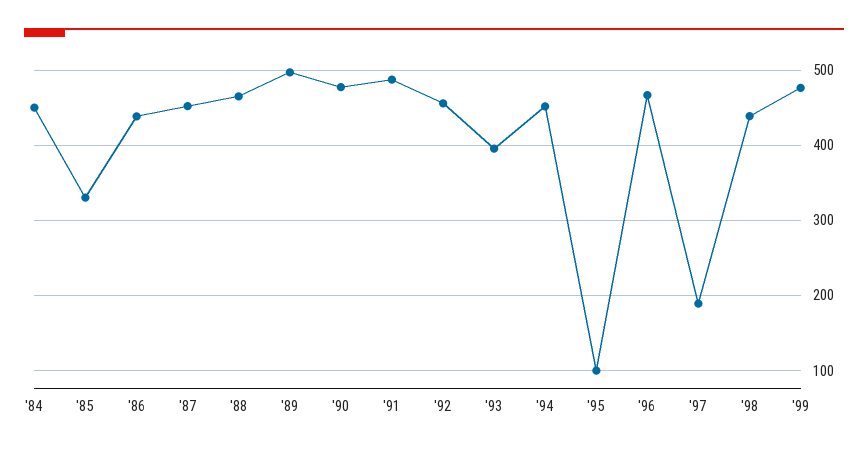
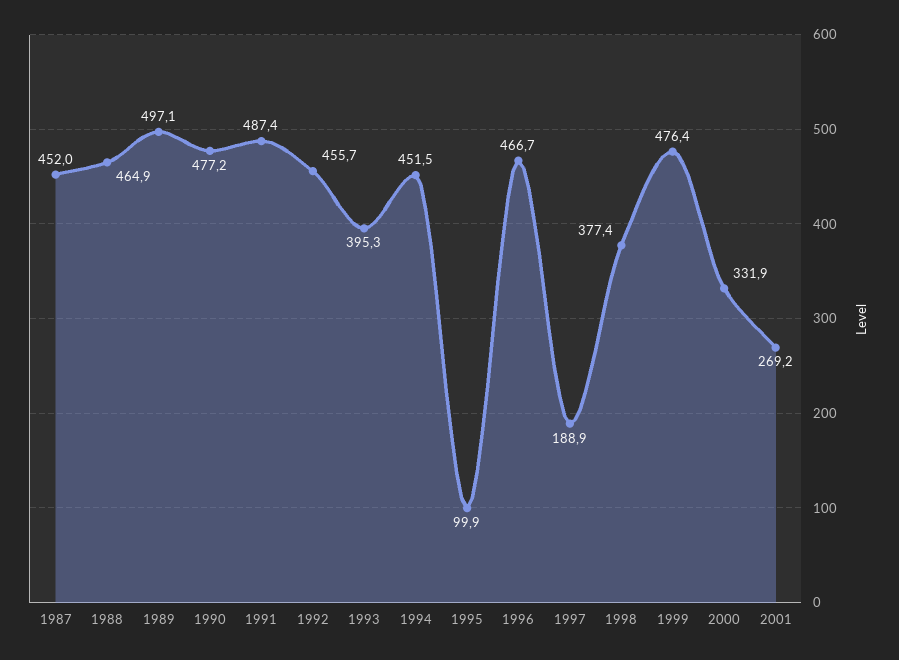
'84: 450 -> none
'85: 330 -> none
'86: 440 -> none
'98: 440 -> 377.4
2000: none -> 331.9
2001: none -> 269.2

